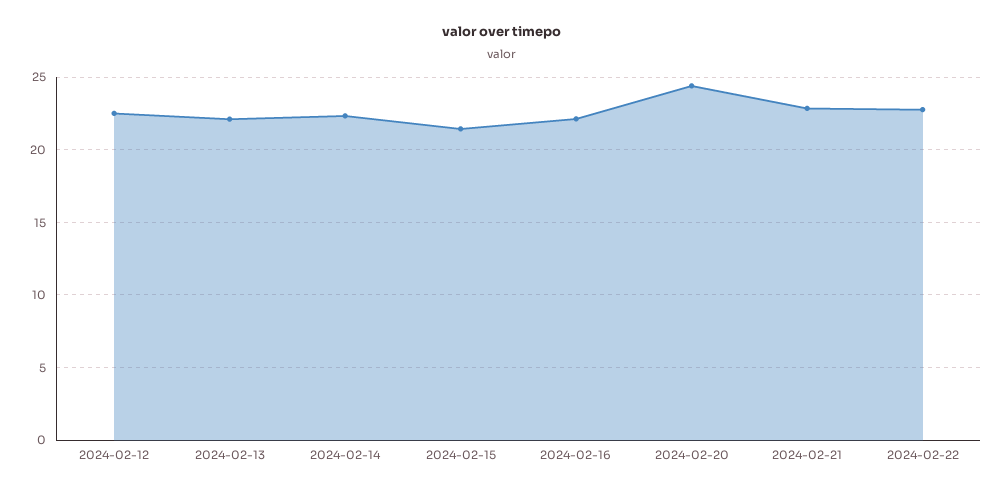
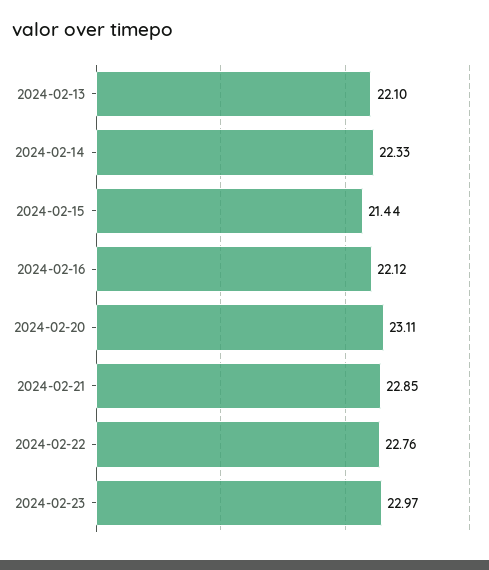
2024-02-12: 22.5 -> none
2024-02-20: 24.5 -> 23.11
2024-02-23: none -> 22.97

